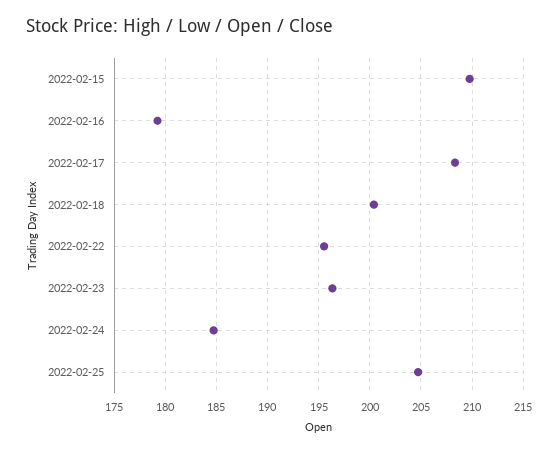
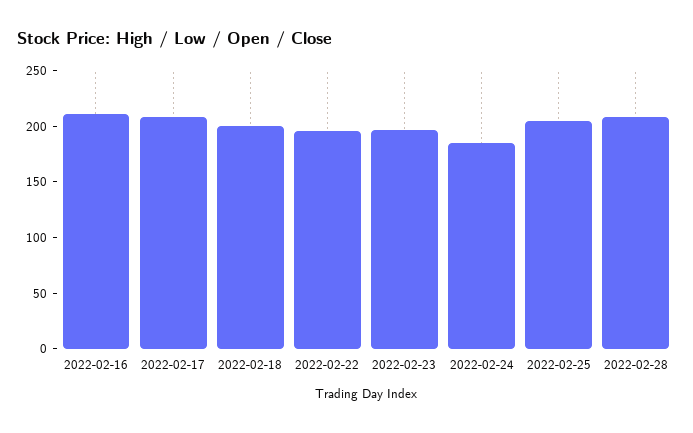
2022-02-15: 210 -> none
2022-02-16: 179 -> 210
2022-02-28: none -> 210

